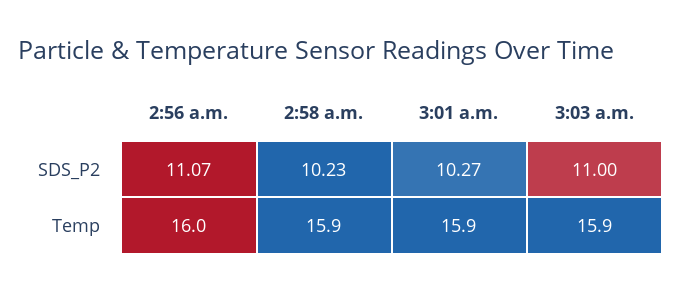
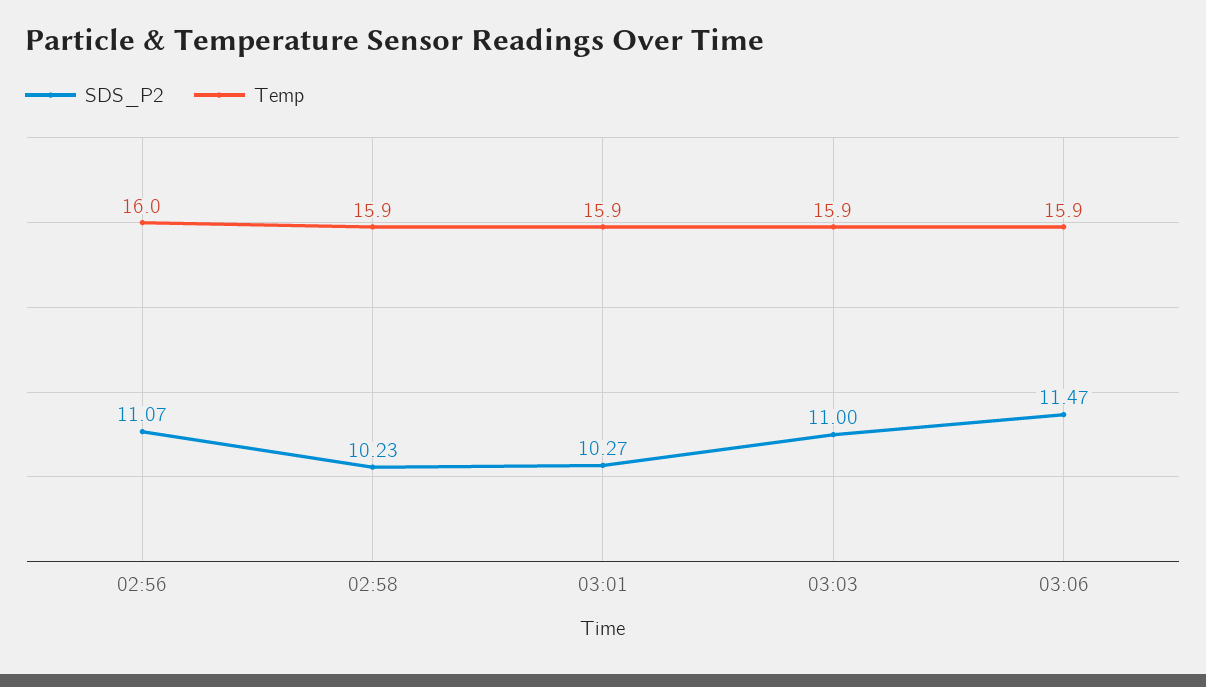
SDS_P2, 03:06: none -> 11.47
Temp, 03:06: none -> 15.9

